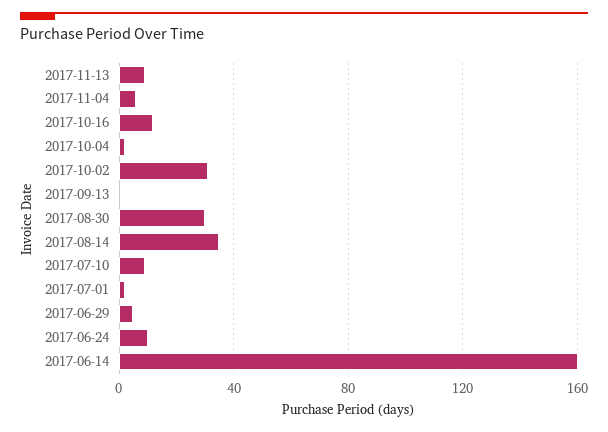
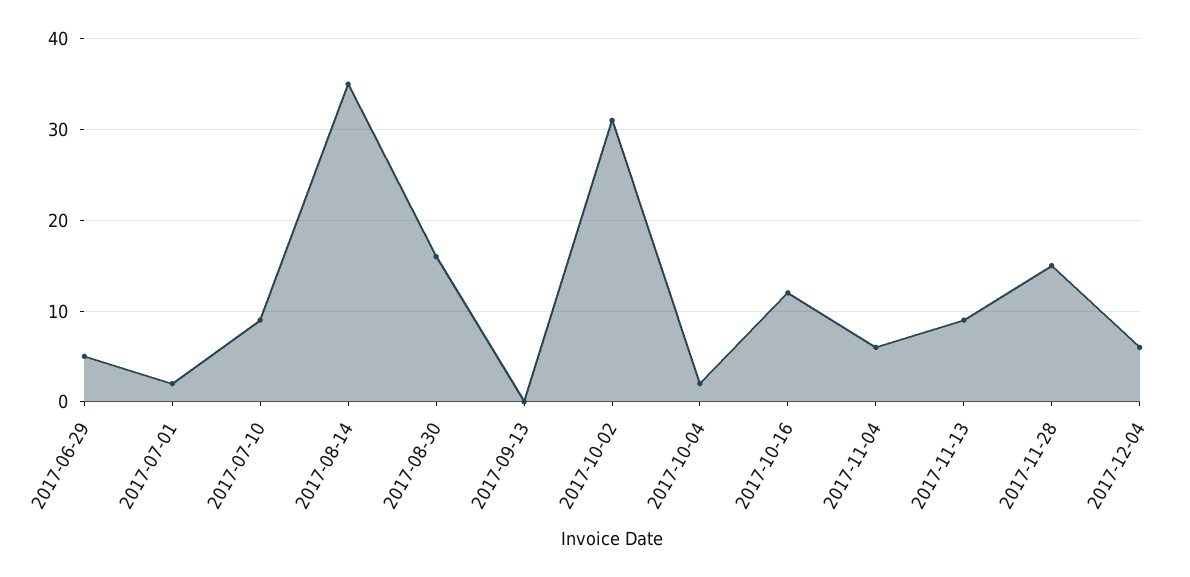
2017-08-30: 30 -> 16
2017-06-24: 10 -> none
2017-06-14: 160 -> none
2017-11-28: none -> 15
2017-12-04: none -> 6

